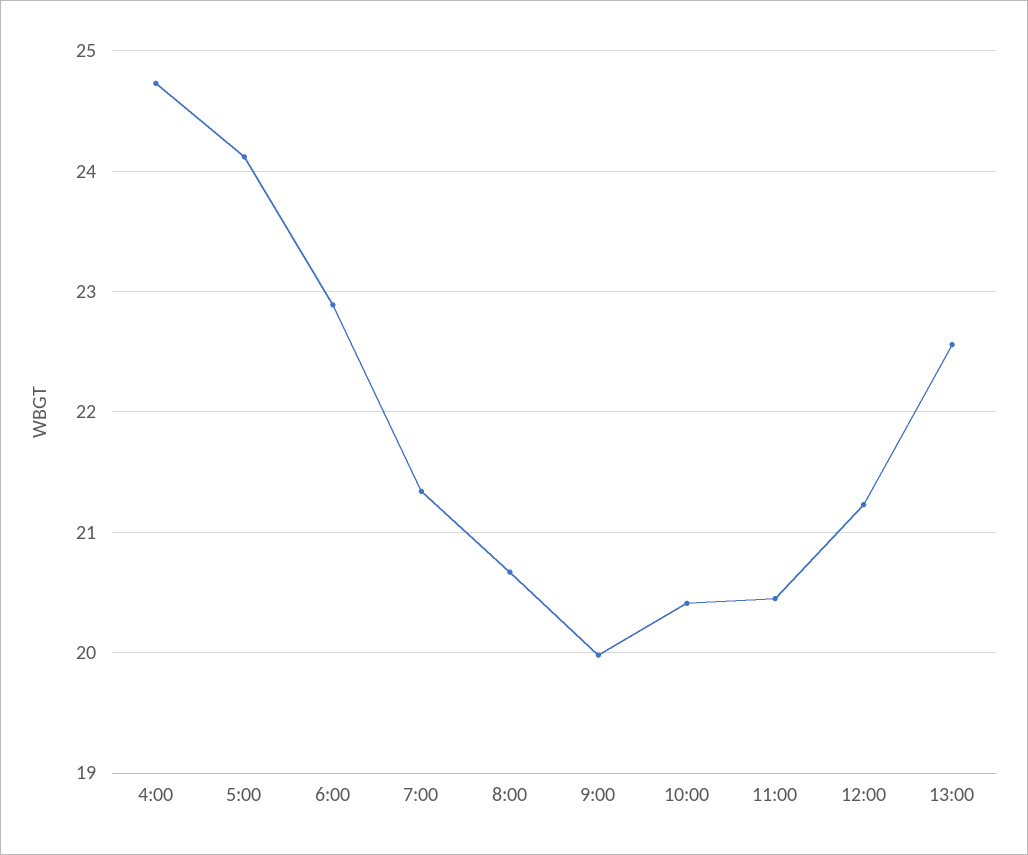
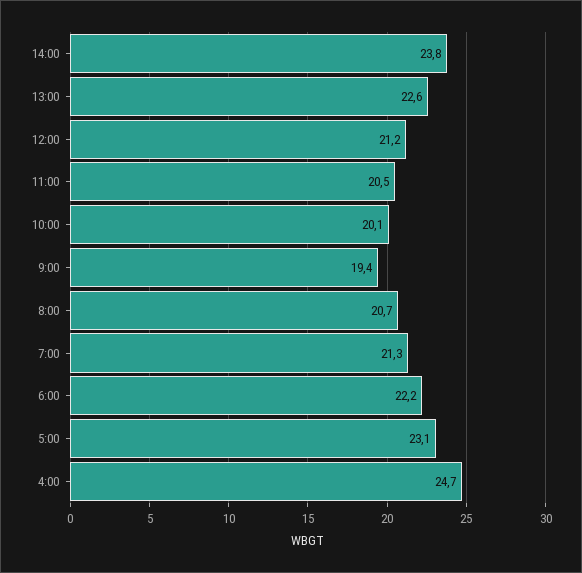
5:00: 24.1 -> 23.1
6:00: 22.9 -> 22.2
9:00: 20 -> 19.4
10:00: 20.4 -> 20.1
14:00: none -> 23.8

